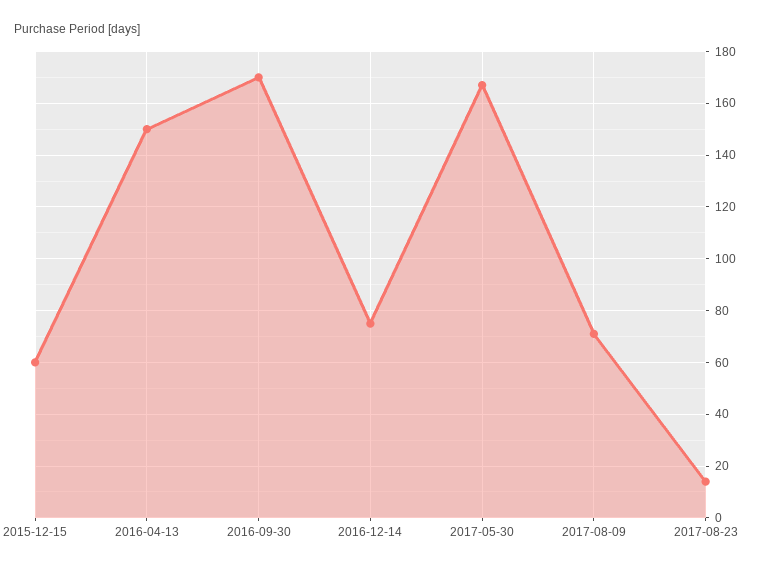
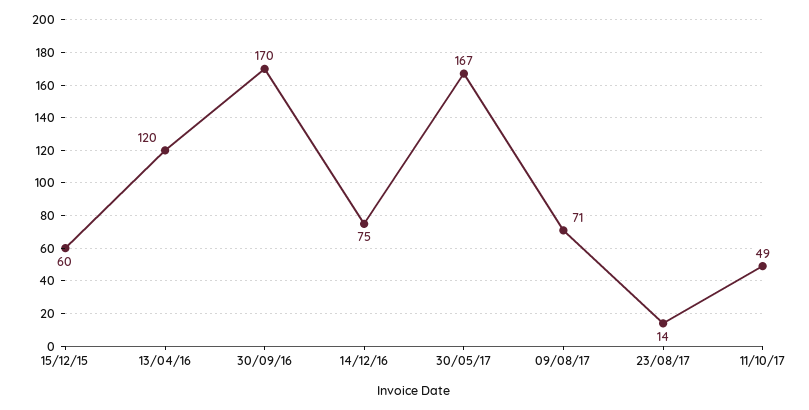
2016-04-13: 150 -> 120
11/10/17: none -> 49

